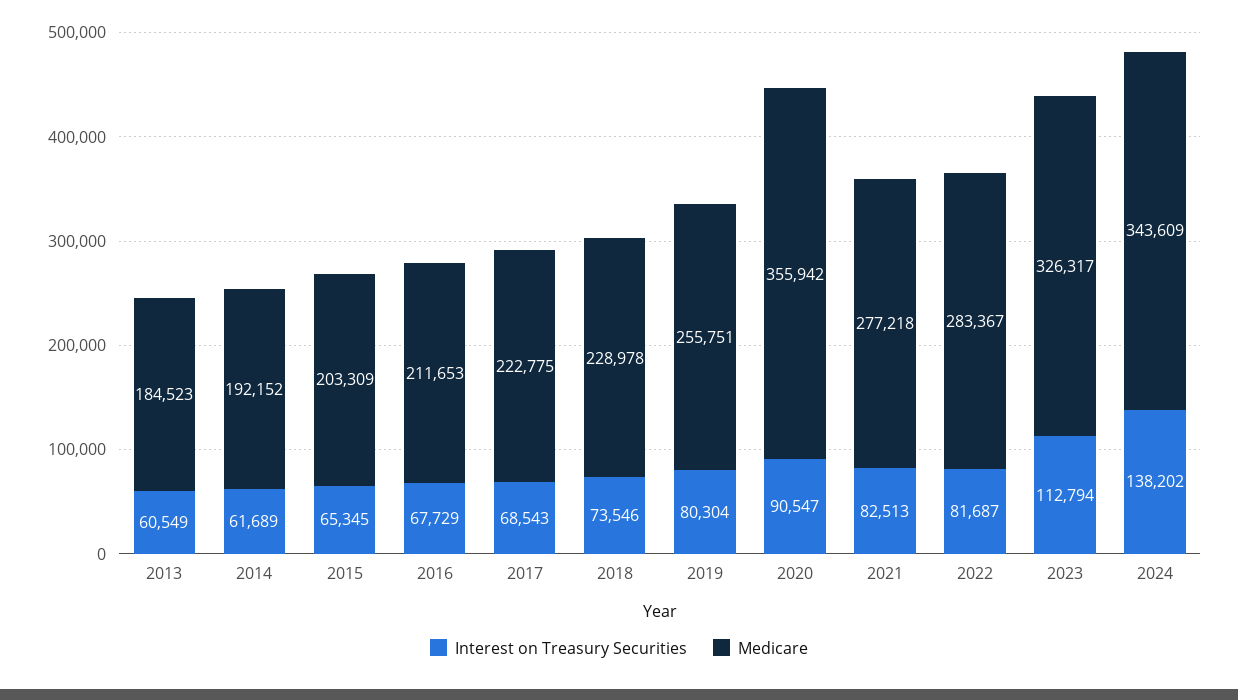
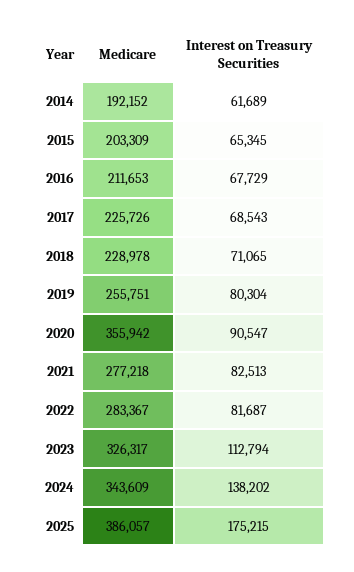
Interest on Treasury Securities, 2013: 60549 -> none
Medicare, 2013: 184523 -> none
Medicare, 2017: 222775 -> 225726
Interest on Treasury Securities, 2018: 73546 -> 71065
Medicare, 2025: none -> 386057
Interest on Treasury Securities, 2025: none -> 175215

